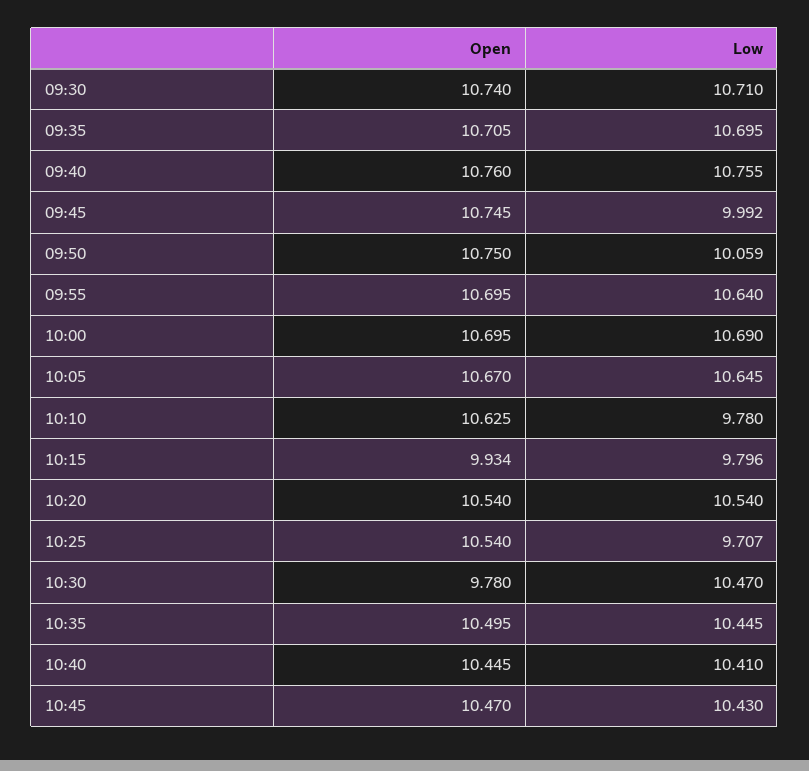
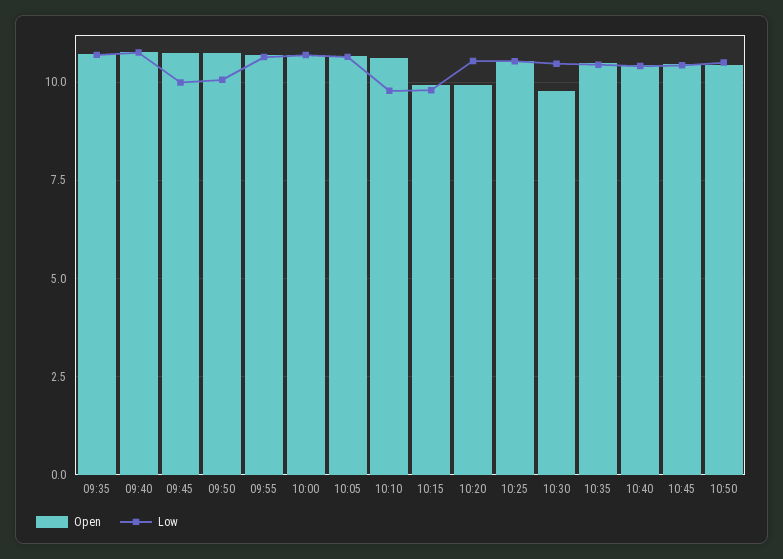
Open, 09:30: 10.74 -> none
Low, 09:30: 10.71 -> none
Open, 10:20: 10.54 -> 10
Low, 10:25: 9.707 -> 10.5
Open, 10:50: none -> 10.5
Low, 10:50: none -> 10.5

